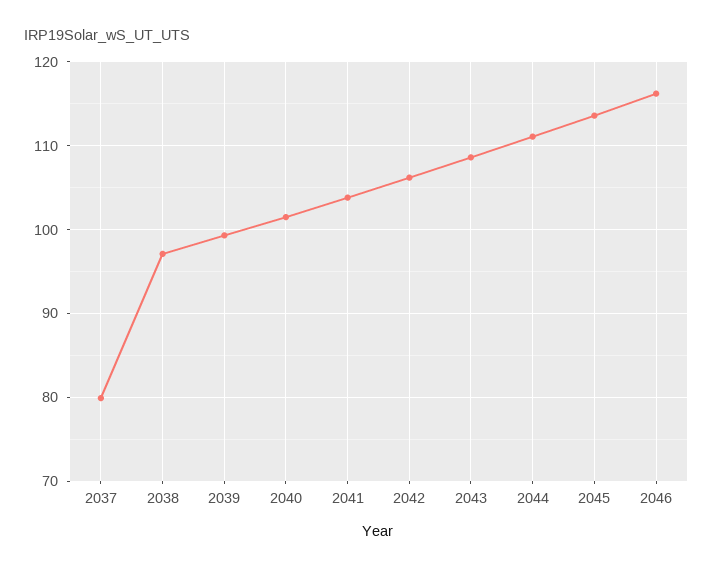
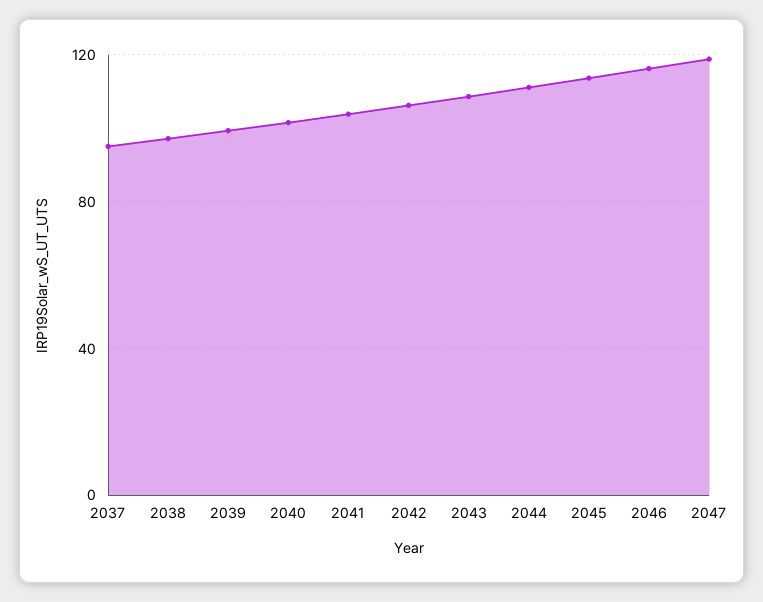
2037: 80 -> 95
2047: none -> 120

